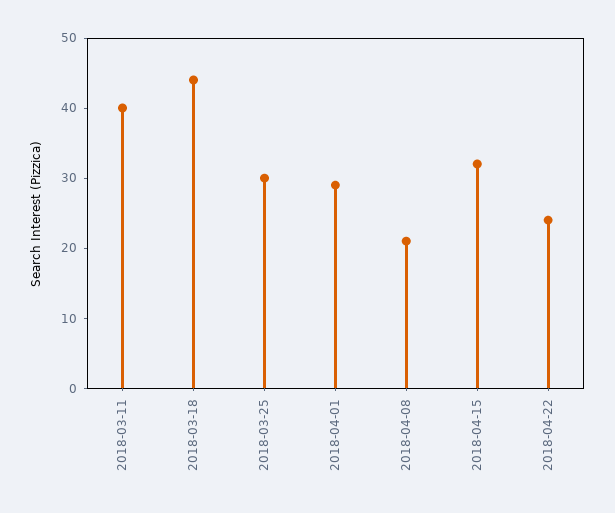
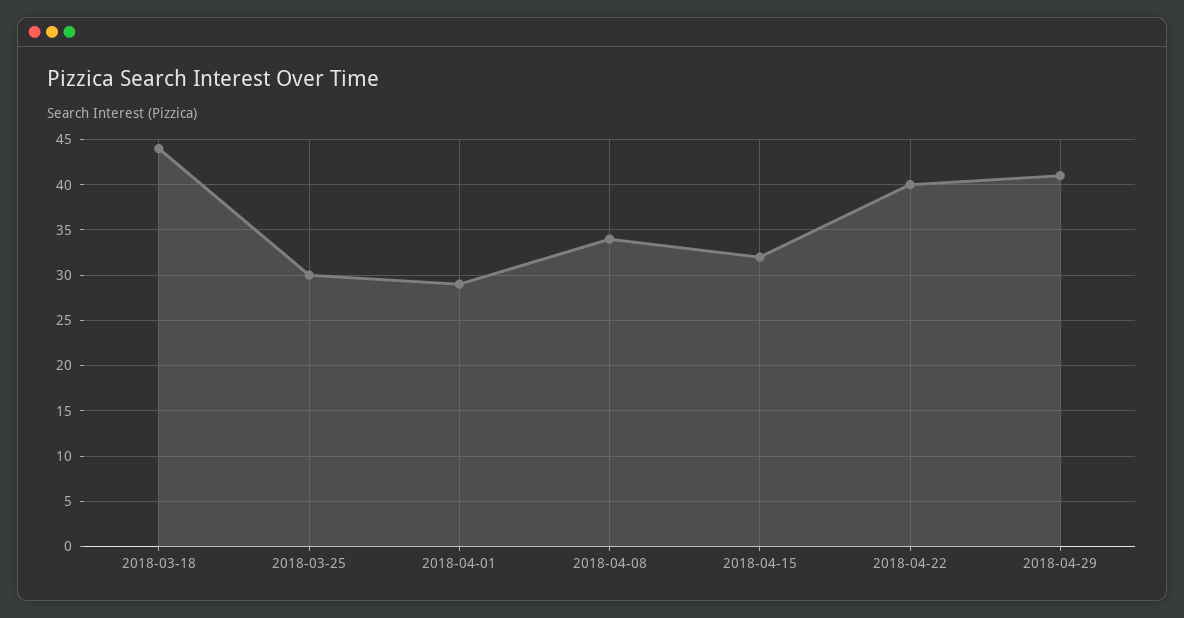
2018-03-11: 40 -> none
2018-04-08: 20 -> 34
2018-04-22: 25 -> 40
2018-04-29: none -> 41

